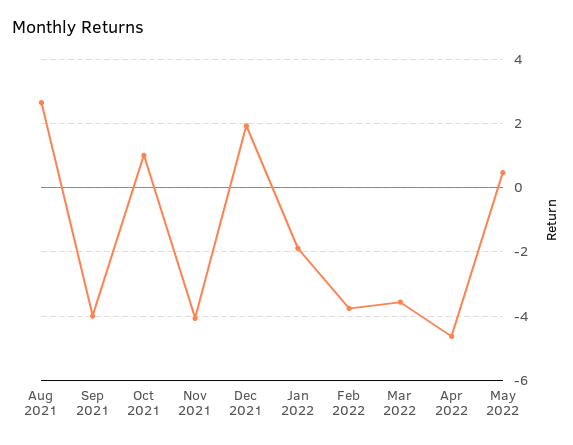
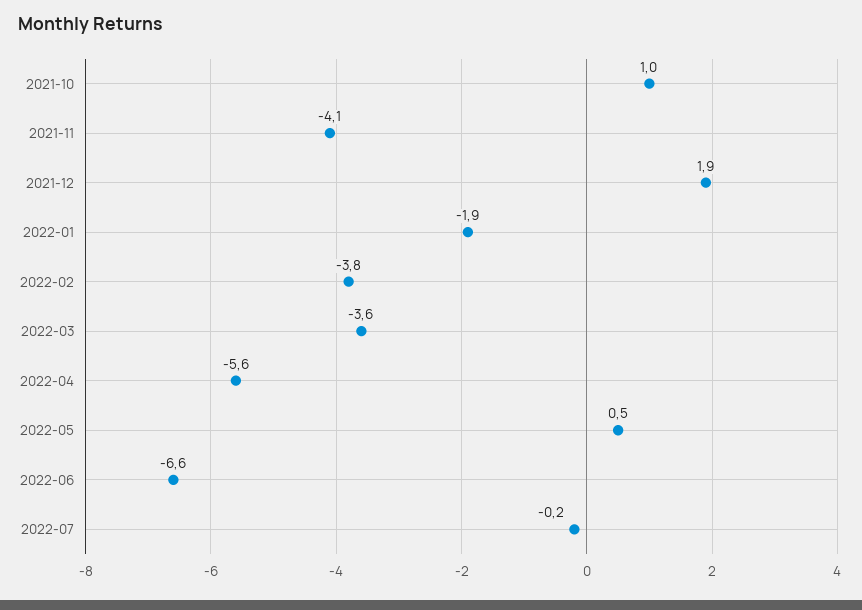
Aug 2021: 2.6 -> none
Sep 2021: -4 -> none
Apr 2022: -4.6 -> -5.6
2022-06: none -> -6.6
2022-07: none -> -0.2

